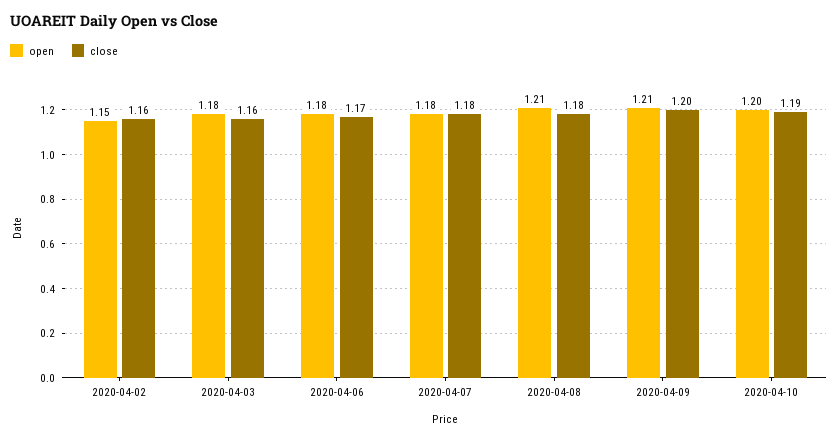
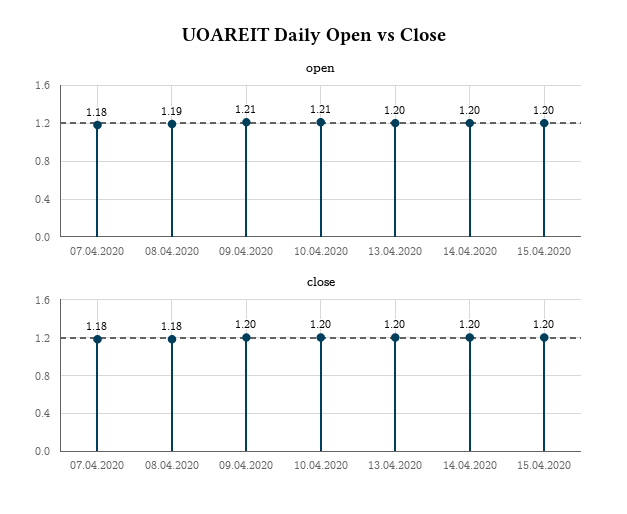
open, 2020-04-02: 1.15 -> none
close, 2020-04-02: 1.16 -> none
open, 2020-04-03: 1.18 -> none
close, 2020-04-03: 1.16 -> none
open, 2020-04-06: 1.18 -> none
close, 2020-04-06: 1.17 -> none
open, 2020-04-08: 1.21 -> 1.19
open, 2020-04-10: 1.2 -> 1.21
close, 2020-04-10: 1.19 -> 1.2
open, 13.04.2020: none -> 1.2
open, 14.04.2020: none -> 1.2
open, 15.04.2020: none -> 1.2
close, 13.04.2020: none -> 1.2
close, 14.04.2020: none -> 1.2
close, 15.04.2020: none -> 1.2

